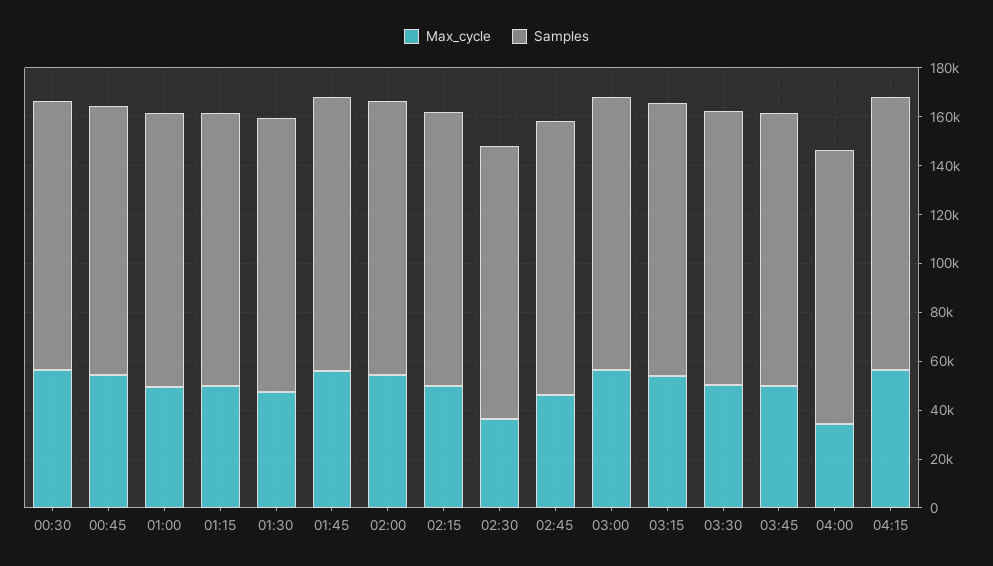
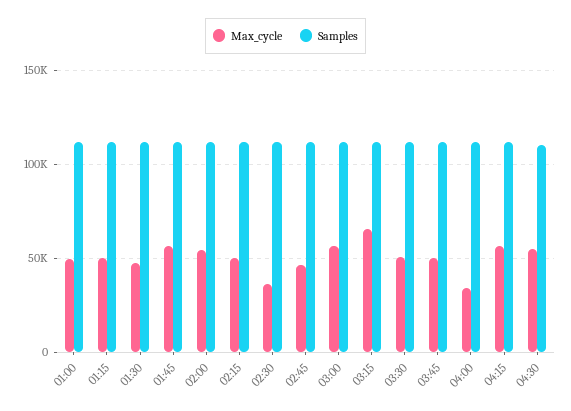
Max_cycle, 00:30: 55000 -> none
Samples, 00:30: 110000 -> none
Max_cycle, 00:45: 55000 -> none
Samples, 00:45: 110000 -> none
Max_cycle, 03:15: 55000 -> 65000
Max_cycle, 04:30: none -> 55000
Samples, 04:30: none -> 110000

